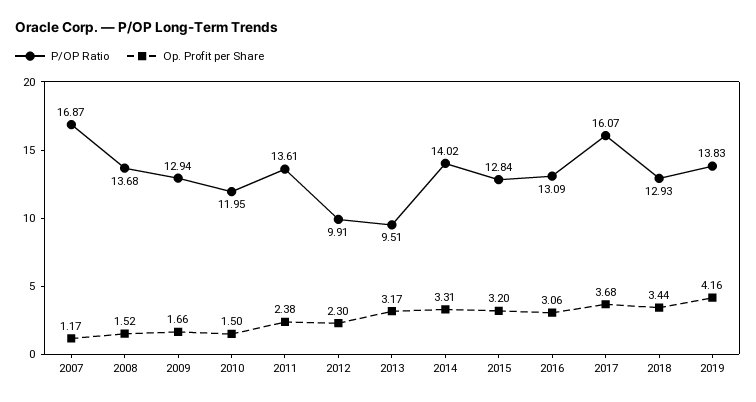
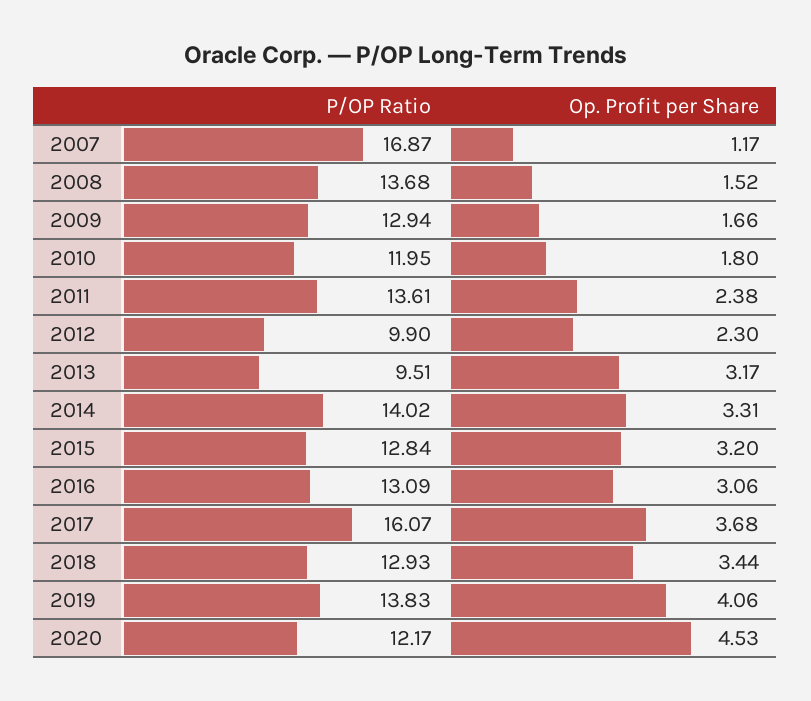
Op. Profit per Share, 2010: 1.5 -> 1.8
P/OP Ratio, 2012: 9.91 -> 9.9
Op. Profit per Share, 2019: 4.16 -> 4.06
P/OP Ratio, 2020: none -> 12.17
Op. Profit per Share, 2020: none -> 4.53

